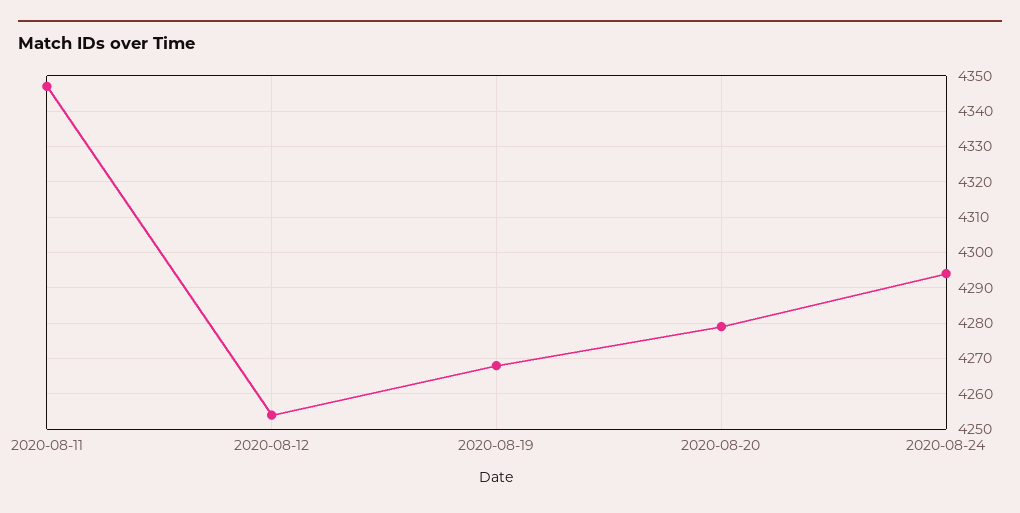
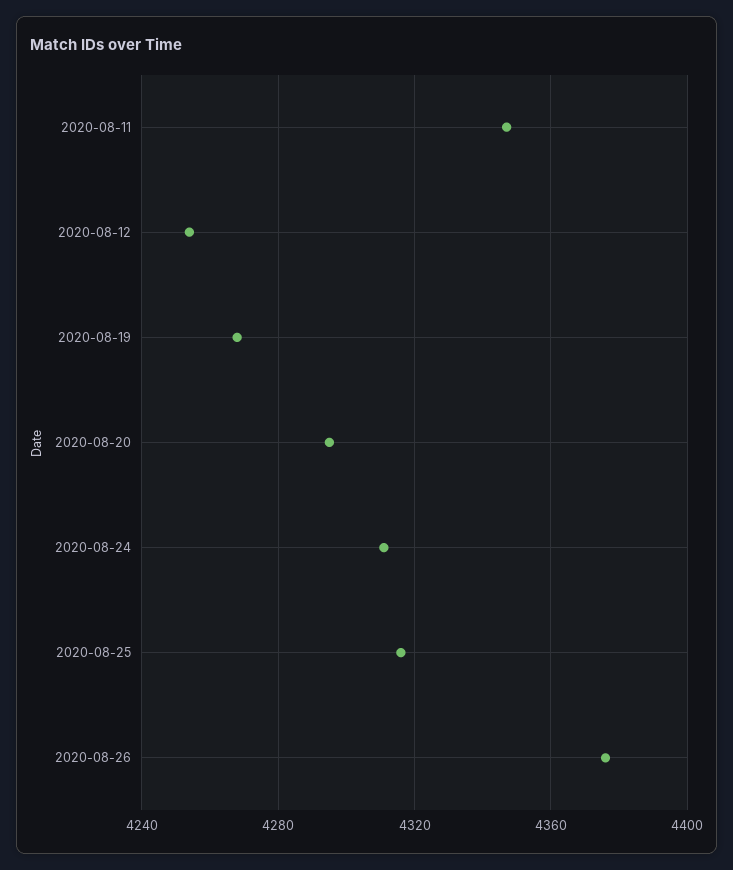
2020-08-20: 4280 -> 4295
2020-08-24: 4295 -> 4310
2020-08-25: none -> 4315
2020-08-26: none -> 4375

